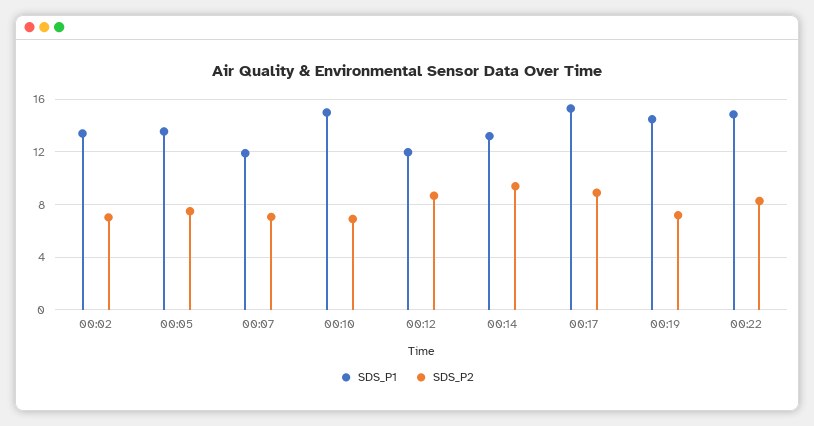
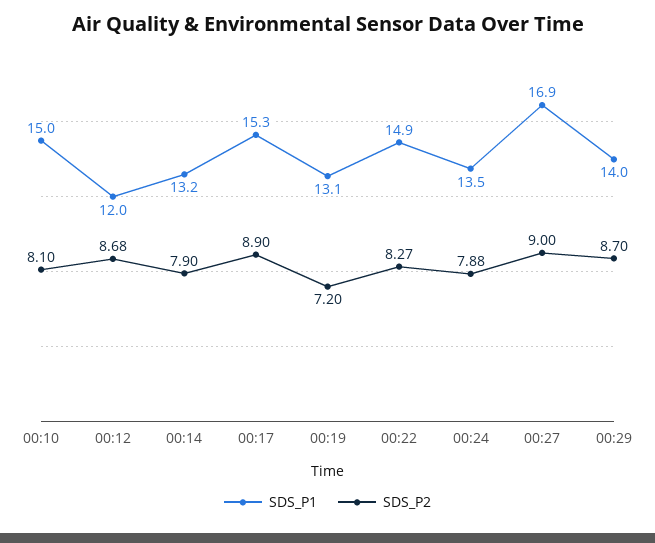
SDS_P1, 00:02: 13.5 -> none
SDS_P2, 00:02: 7 -> none
SDS_P1, 00:05: 13.5 -> none
SDS_P2, 00:05: 7.5 -> none
SDS_P1, 00:07: 12 -> none
SDS_P2, 00:07: 7 -> none
SDS_P2, 00:10: 7 -> 8.1
SDS_P2, 00:14: 9.5 -> 7.9
SDS_P1, 00:19: 14.5 -> 13.1
SDS_P1, 00:24: none -> 13.5
SDS_P2, 00:24: none -> 7.88
SDS_P1, 00:27: none -> 16.9
SDS_P2, 00:27: none -> 9
SDS_P1, 00:29: none -> 14
SDS_P2, 00:29: none -> 8.7

